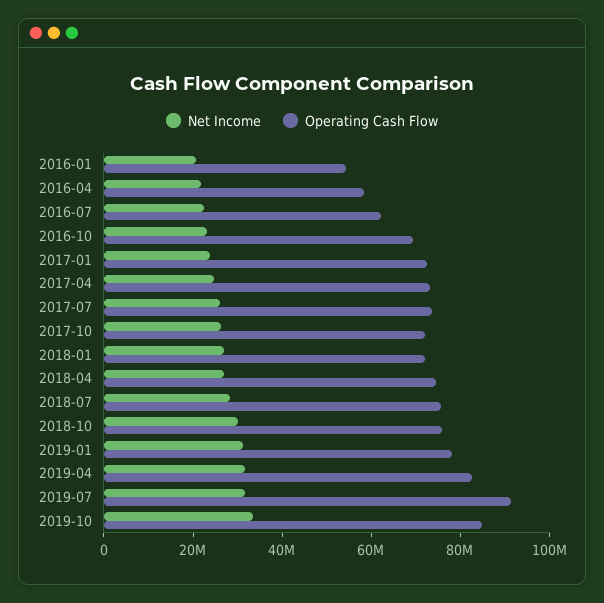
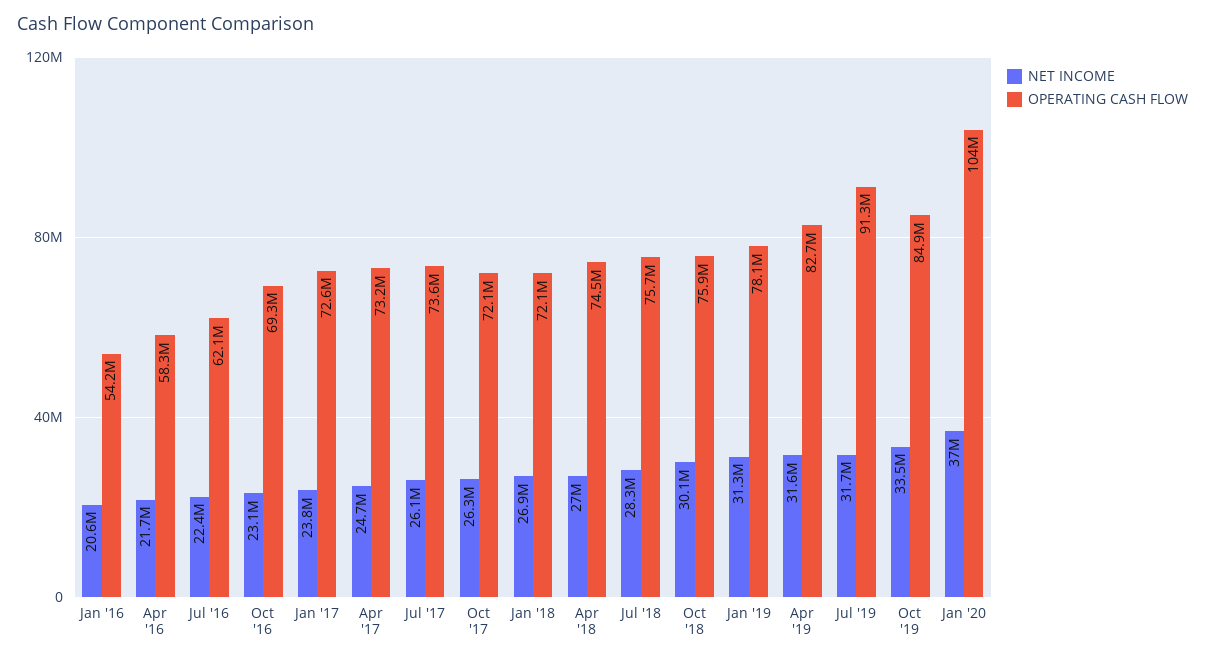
Net Income, Jan '20: none -> 37000000
Operating Cash Flow, Jan '20: none -> 104000000

